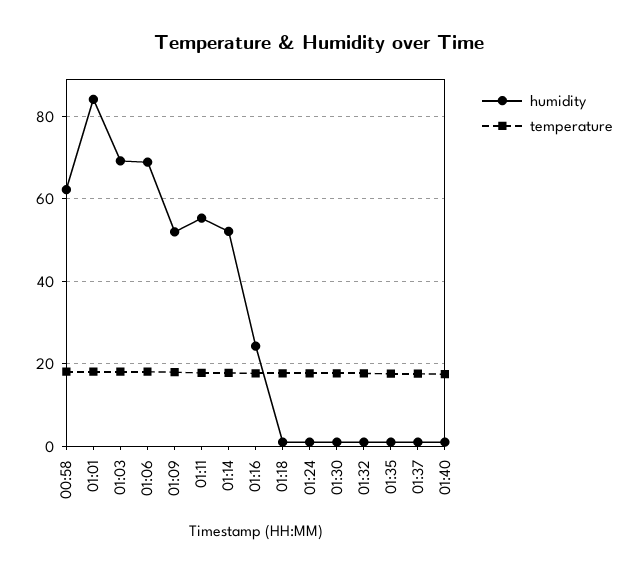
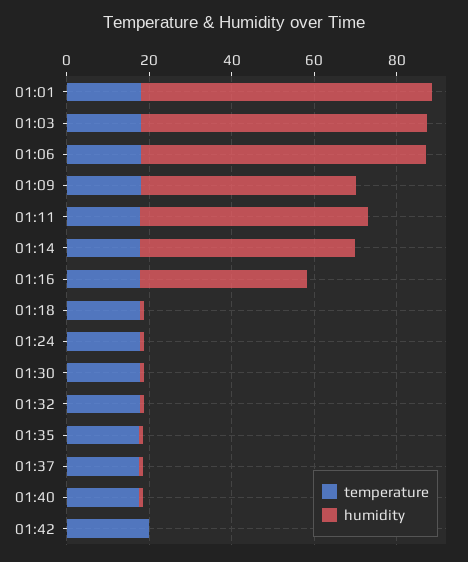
humidity, 00:58: 62 -> none
temperature, 00:58: 18 -> none
humidity, 01:01: 84 -> 70
humidity, 01:16: 24 -> 40
temperature, 01:42: none -> 20
humidity, 01:42: none -> 0

